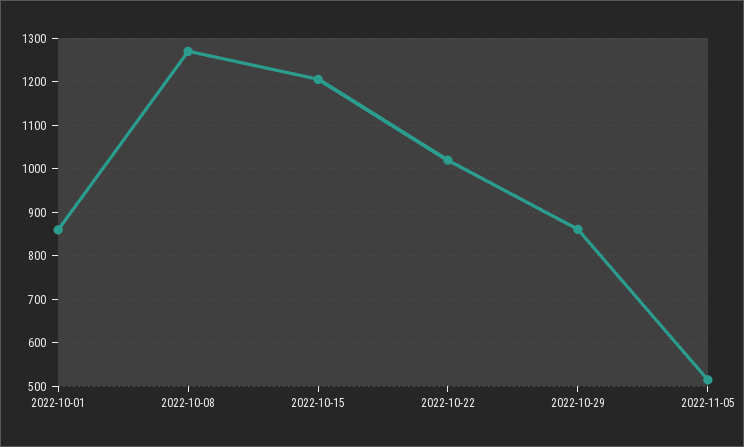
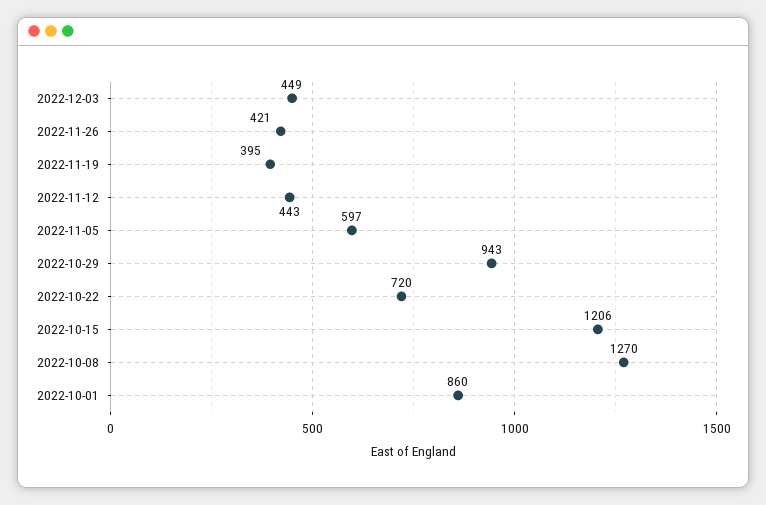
2022-10-22: 1020 -> 720
2022-10-29: 860 -> 943
2022-11-05: 520 -> 597
2022-12-03: none -> 449
2022-11-26: none -> 421
2022-11-19: none -> 395
2022-11-12: none -> 443

